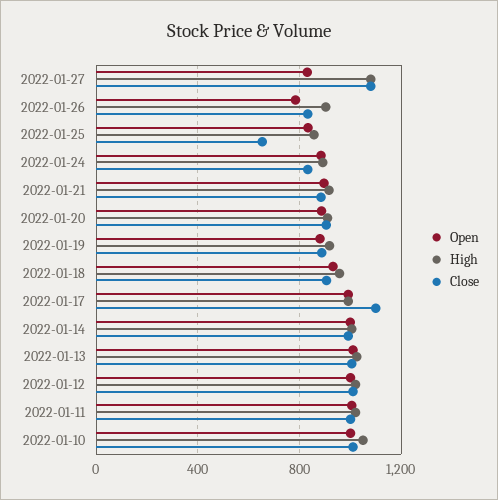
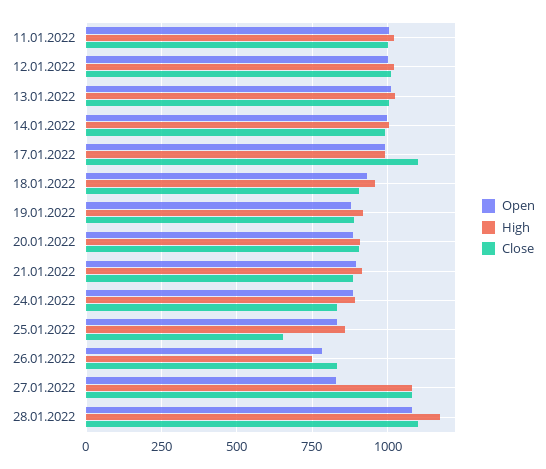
High, 2022-01-26: 900 -> 750
Open, 2022-01-10: 1000 -> none
High, 2022-01-10: 1050 -> none
Close, 2022-01-10: 1000 -> none
Open, 28.01.2022: none -> 1075
High, 28.01.2022: none -> 1175
Close, 28.01.2022: none -> 1100

